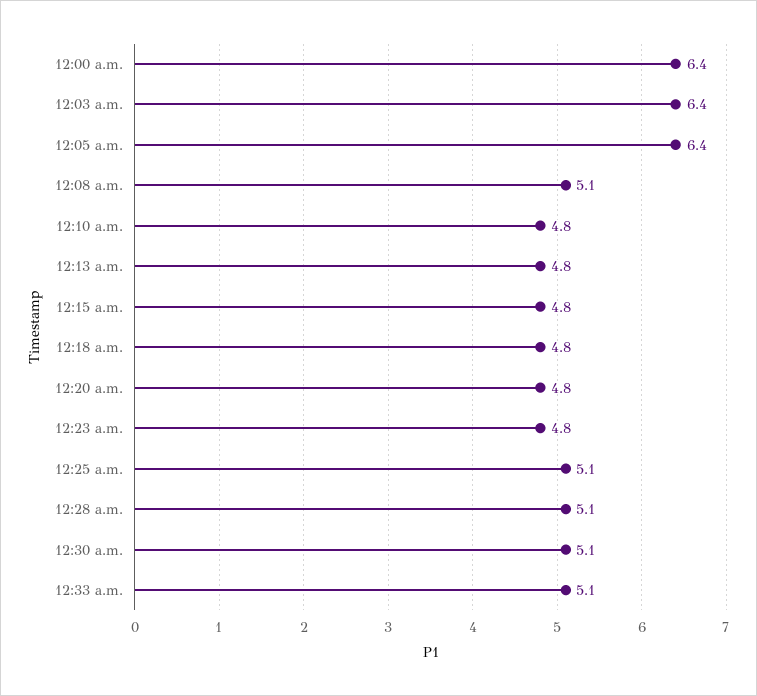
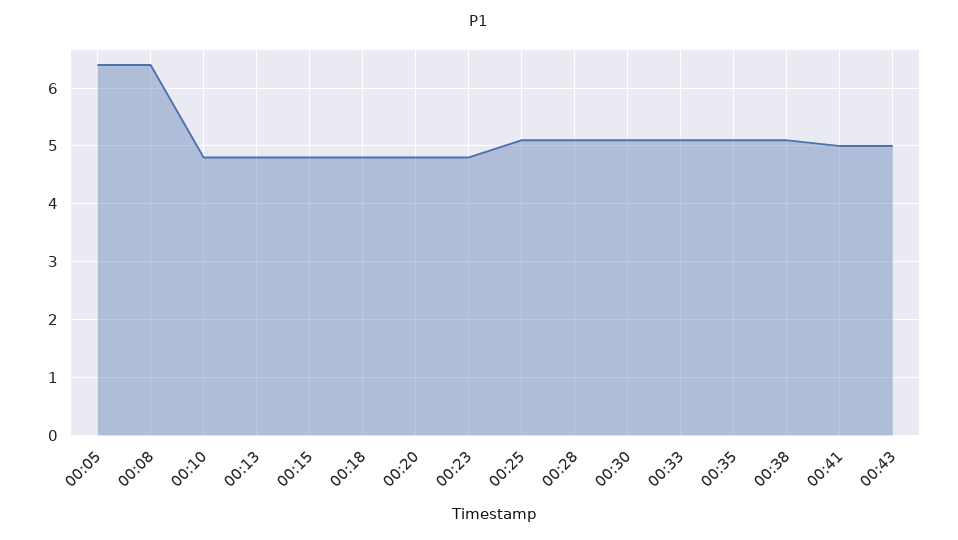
12:00 a.m.: 6.4 -> none
12:03 a.m.: 6.4 -> none
12:08 a.m.: 5.1 -> 6.5
00:35: none -> 5
00:38: none -> 5
00:41: none -> 5
00:43: none -> 5

